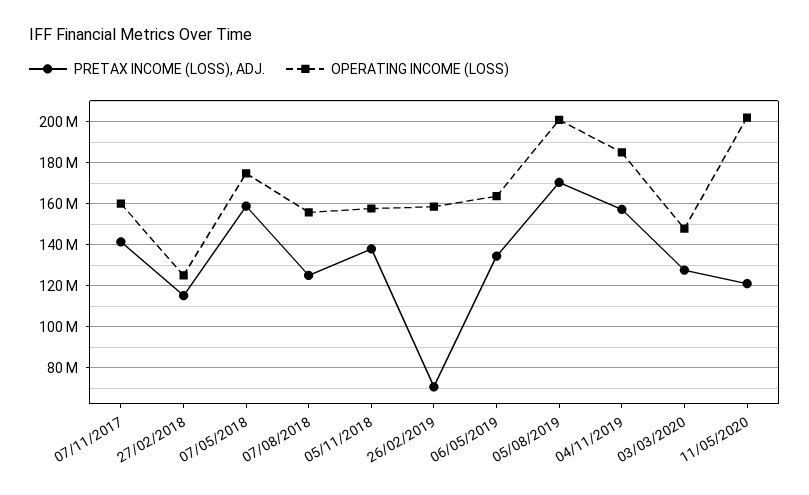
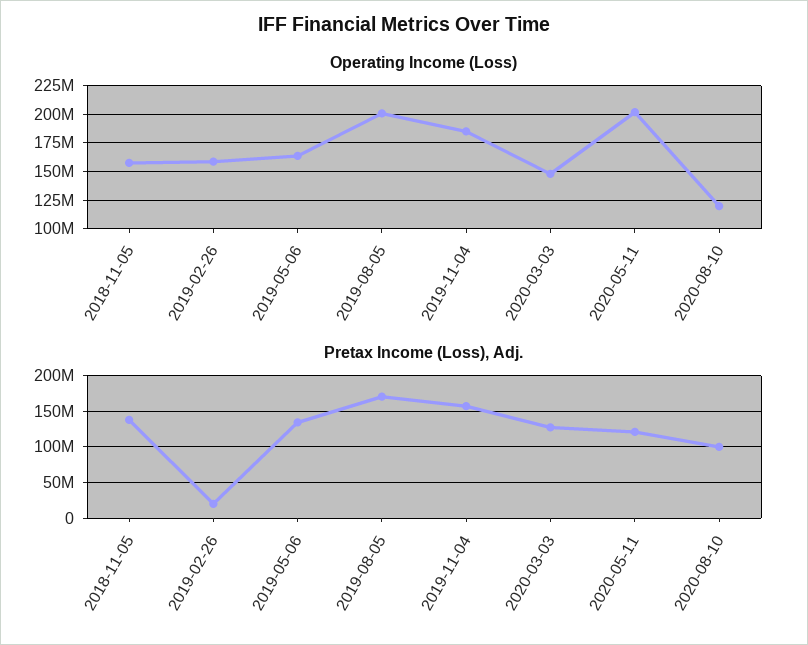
PRETAX INCOME (LOSS), ADJ., 07/11/2017: 140000000 -> none
OPERATING INCOME (LOSS), 07/11/2017: 160000000 -> none
PRETAX INCOME (LOSS), ADJ., 27/02/2018: 115000000 -> none
OPERATING INCOME (LOSS), 27/02/2018: 125000000 -> none
PRETAX INCOME (LOSS), ADJ., 07/05/2018: 160000000 -> none
OPERATING INCOME (LOSS), 07/05/2018: 175000000 -> none
PRETAX INCOME (LOSS), ADJ., 07/08/2018: 125000000 -> none
OPERATING INCOME (LOSS), 07/08/2018: 155000000 -> none
PRETAX INCOME (LOSS), ADJ., 26/02/2019: 70000000 -> 20000000
OPERATING INCOME (LOSS), 2020-08-10: none -> 125000000
PRETAX INCOME (LOSS), ADJ., 2020-08-10: none -> 100000000

